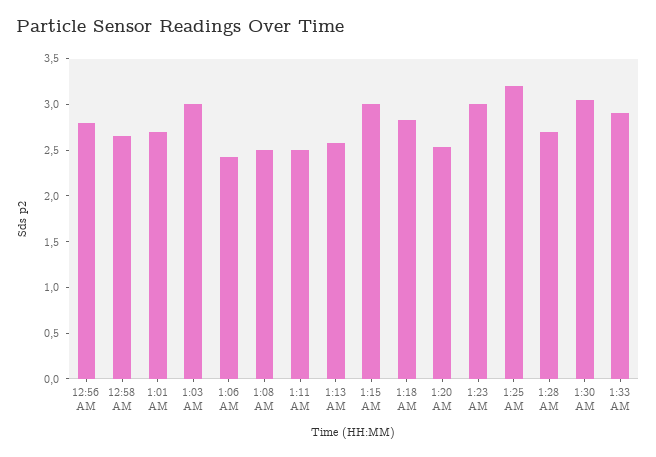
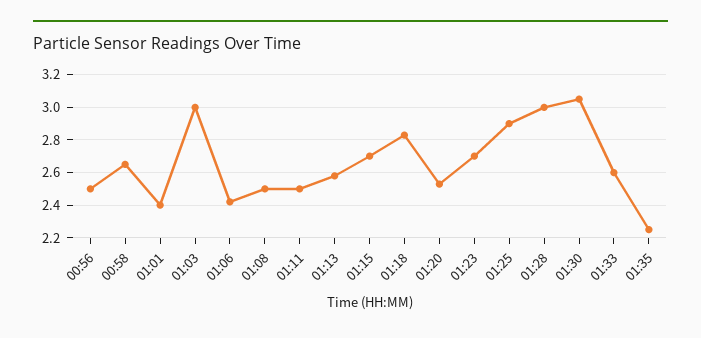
12:56 AM: 2.8 -> 2.5
1:01 AM: 2.7 -> 2.4
1:15 AM: 3 -> 2.7
1:23 AM: 3 -> 2.7
1:25 AM: 3.2 -> 2.9
1:28 AM: 2.7 -> 3
1:33 AM: 2.9 -> 2.6
01:35: none -> 2.25

